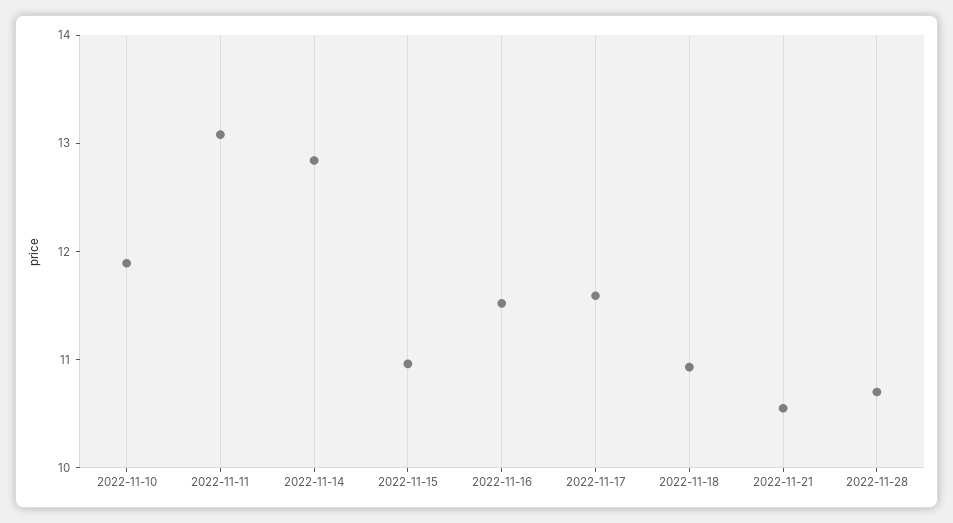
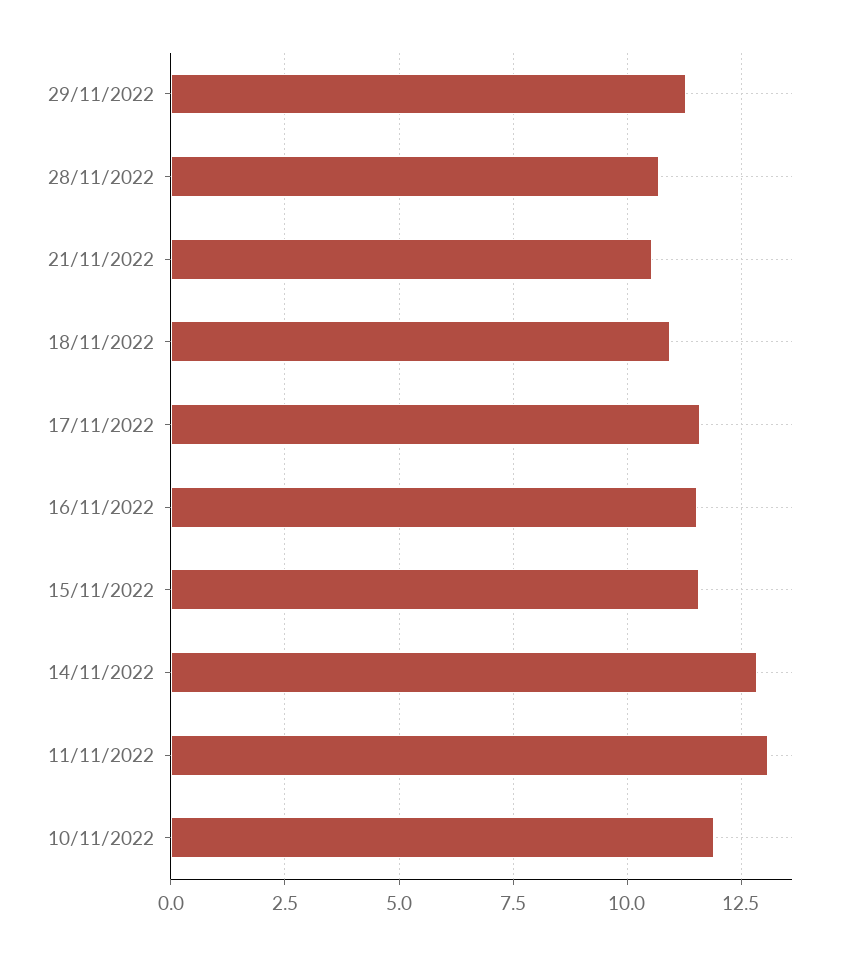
2022-11-15: 11 -> 11.5
29/11/2022: none -> 11.25

